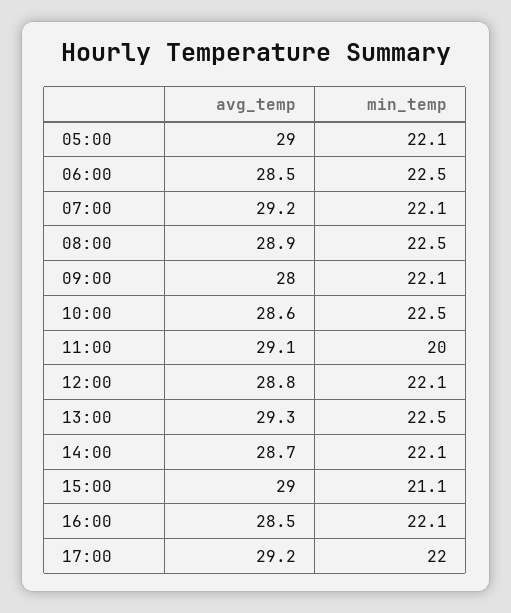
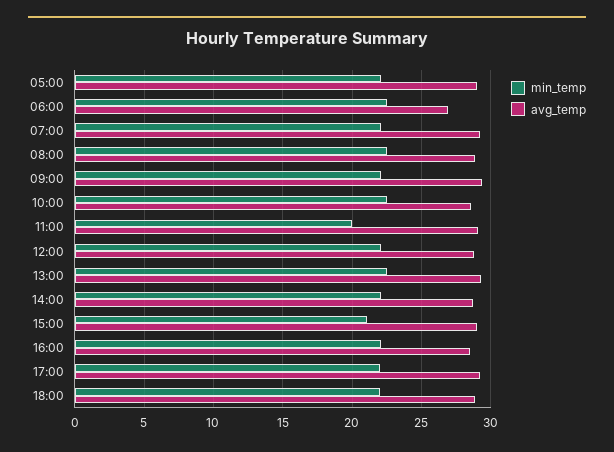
avg_temp, 06:00: 28.5 -> 27
avg_temp, 09:00: 28 -> 29.5
min_temp, 18:00: none -> 22
avg_temp, 18:00: none -> 29

